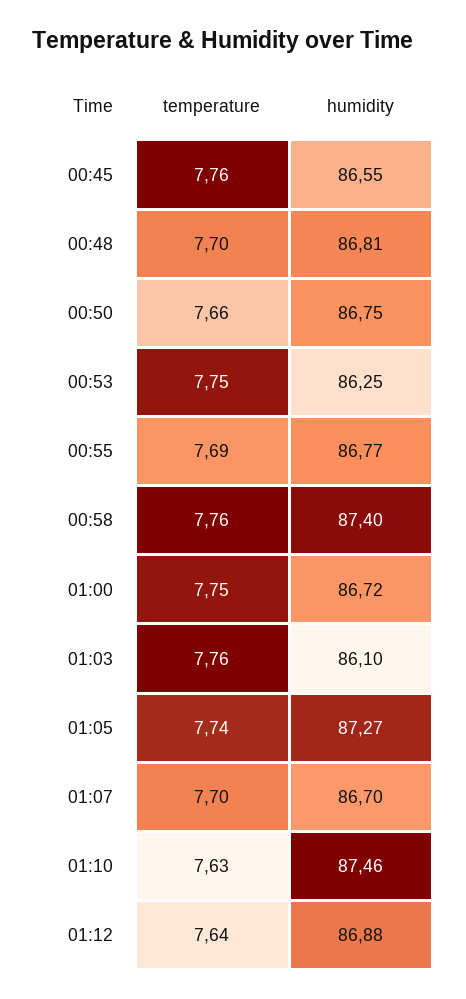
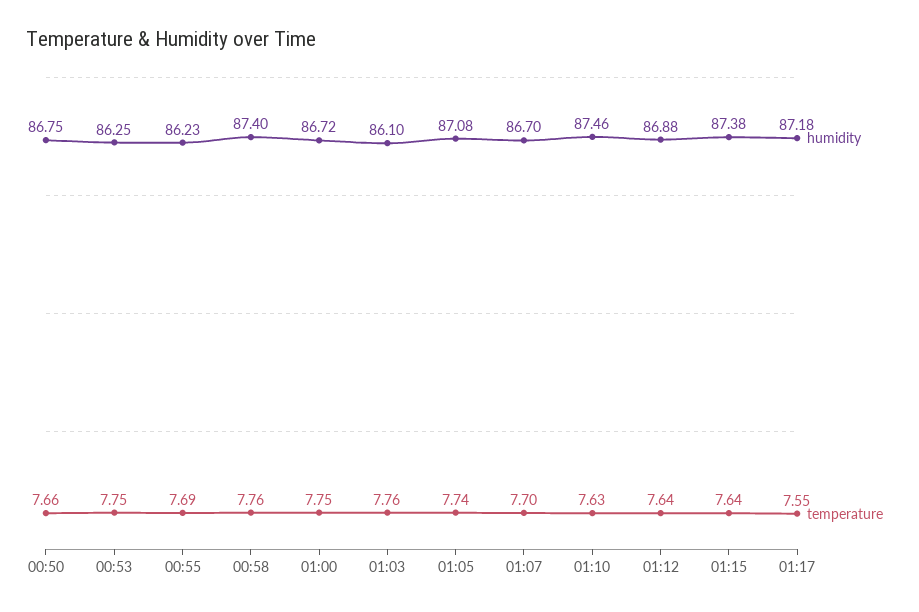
temperature, 00:45: 7.76 -> none
humidity, 00:45: 86.55 -> none
temperature, 00:48: 7.7 -> none
humidity, 00:48: 86.81 -> none
humidity, 00:55: 86.77 -> 86.23
humidity, 01:05: 87.27 -> 87.08
humidity, 01:15: none -> 87.38
temperature, 01:15: none -> 7.64
humidity, 01:17: none -> 87.18
temperature, 01:17: none -> 7.55

